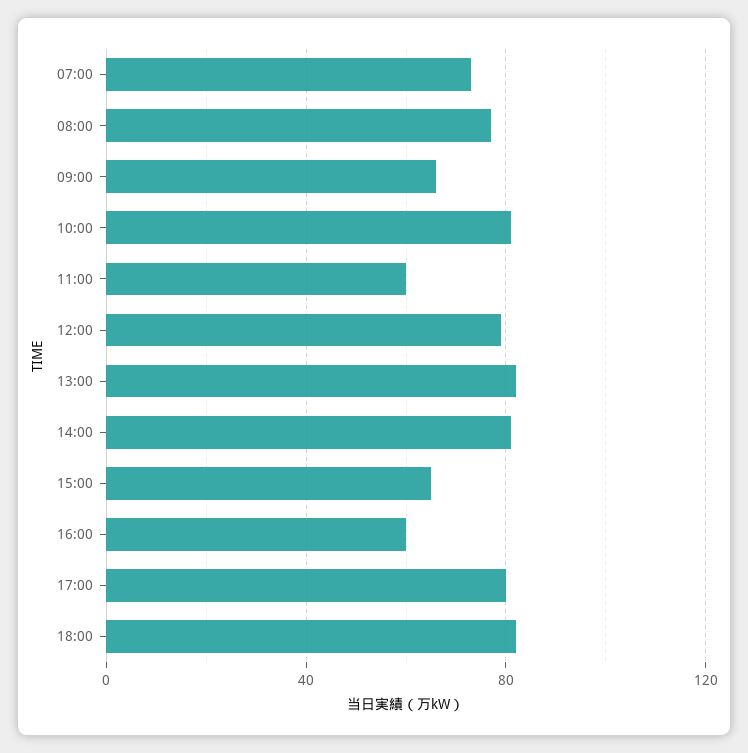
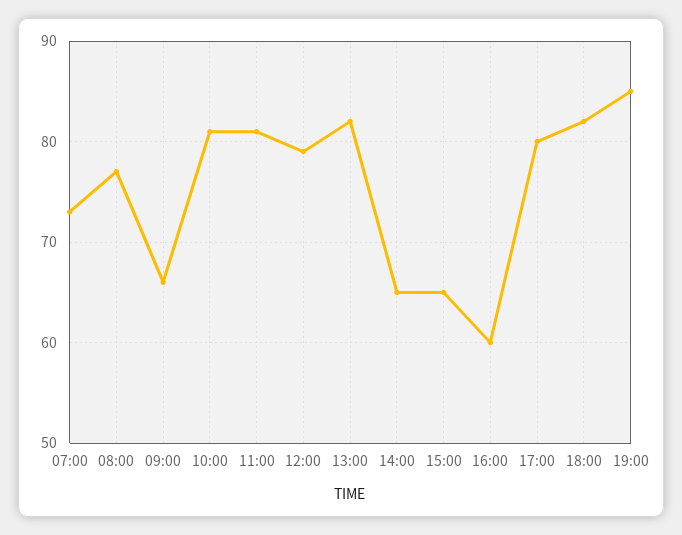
11:00: 60 -> 81
14:00: 80 -> 65
19:00: none -> 85

